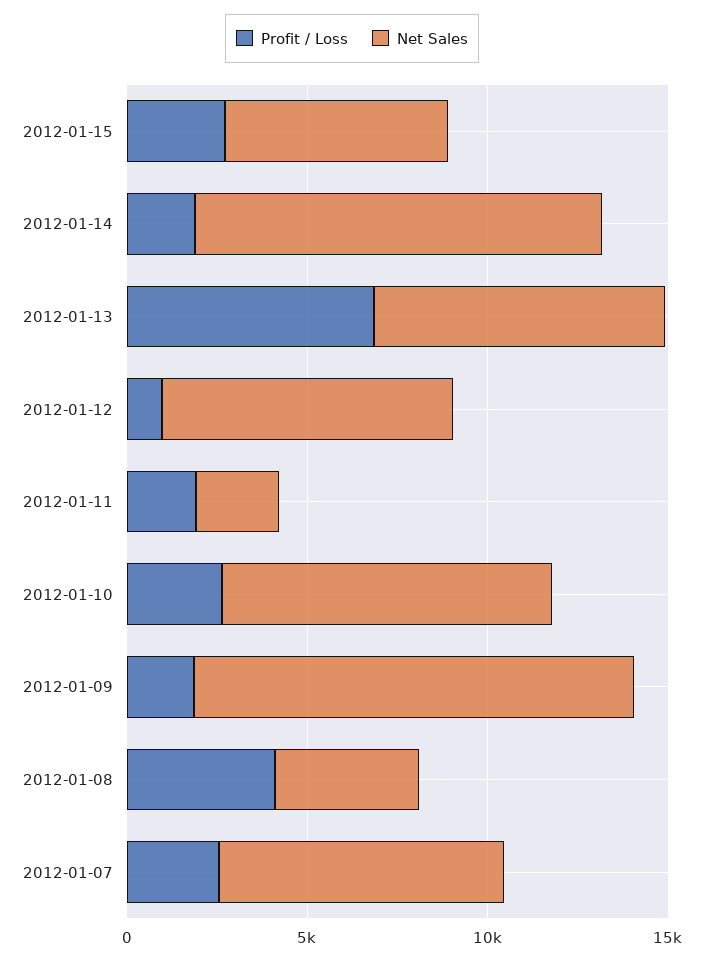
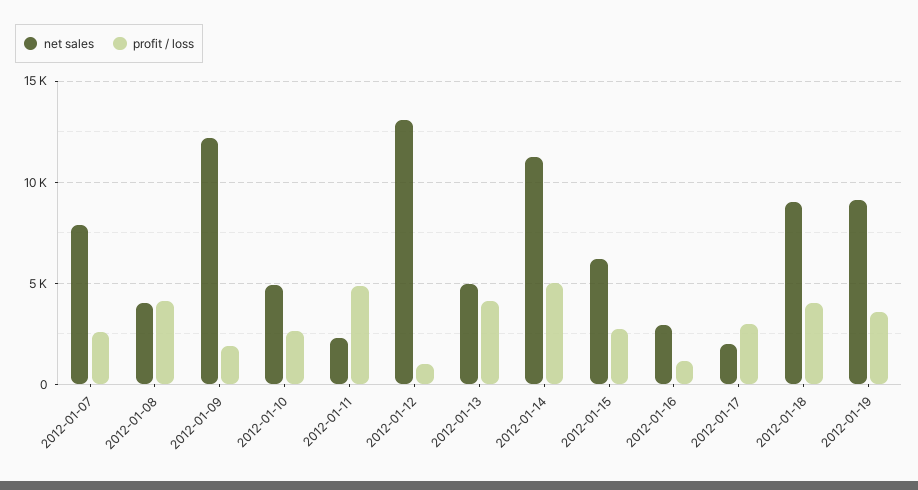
Profit / Loss, 2012-01-14: 2000 -> 5000
Profit / Loss, 2012-01-13: 7000 -> 4000
Net Sales, 2012-01-13: 8000 -> 5000
Net Sales, 2012-01-12: 8000 -> 13000
Profit / Loss, 2012-01-11: 2000 -> 5000
Net Sales, 2012-01-10: 9000 -> 5000
Net Sales, 2012-01-16: none -> 3000
Profit / Loss, 2012-01-16: none -> 1000
Net Sales, 2012-01-17: none -> 2000
Profit / Loss, 2012-01-17: none -> 3000
Net Sales, 2012-01-18: none -> 9000
Profit / Loss, 2012-01-18: none -> 4000
Net Sales, 2012-01-19: none -> 9000
Profit / Loss, 2012-01-19: none -> 3500

